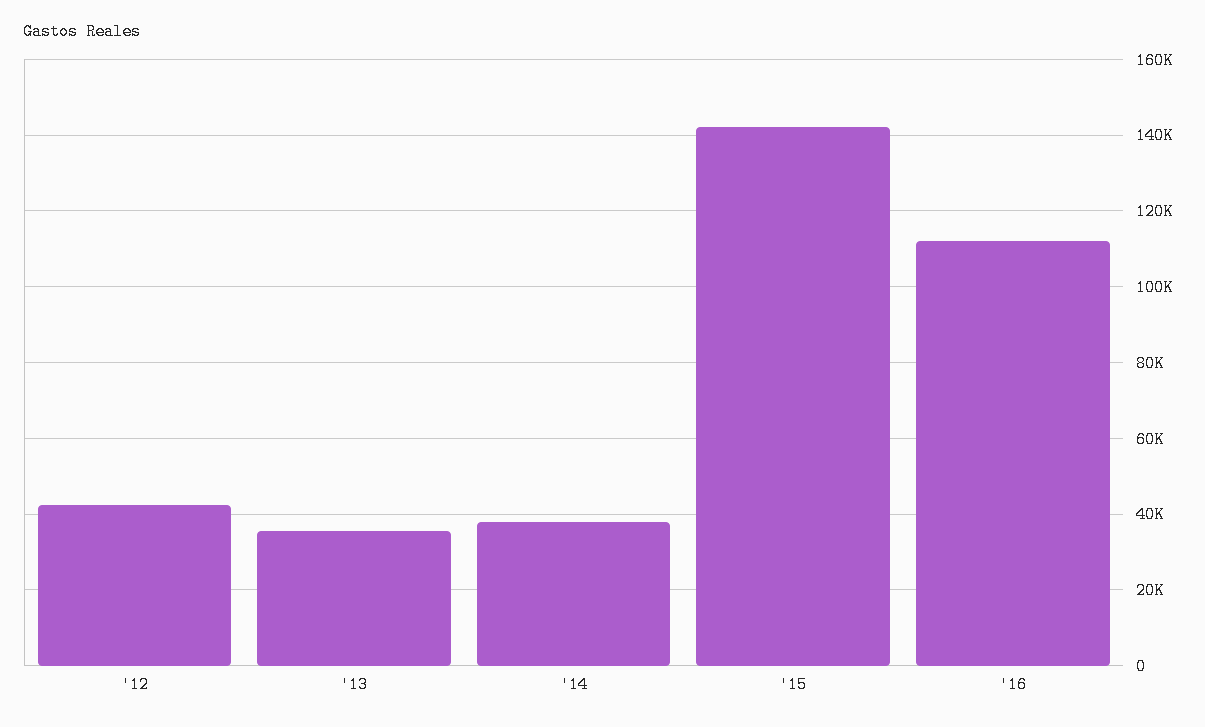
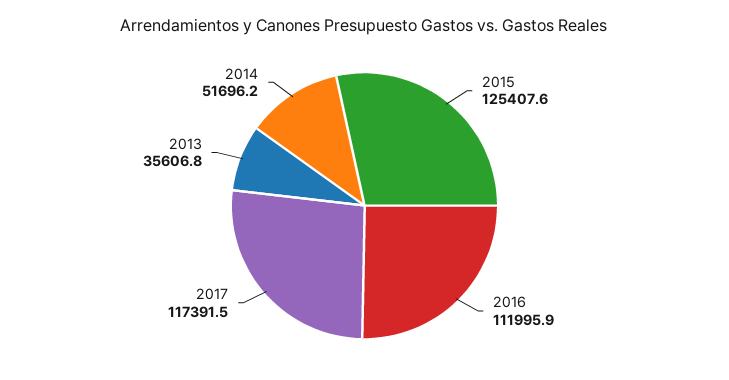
'12: 42000 -> none
'14: 38000 -> 51696.2
'15: 142000 -> 125407.6
2017: none -> 117391.5

